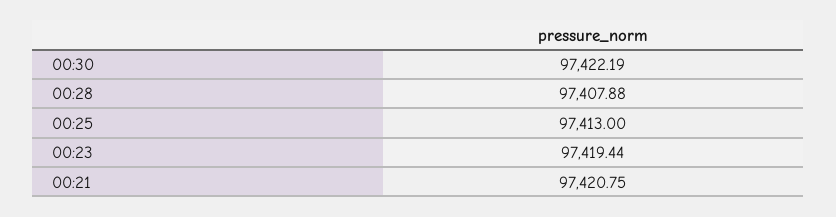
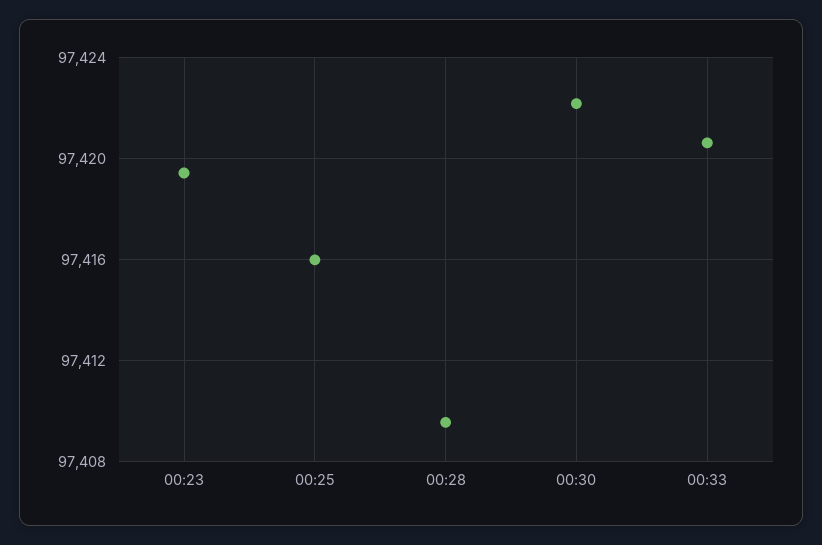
00:28: 97407.88 -> 97409.5
00:25: 97413 -> 97416
00:21: 97420.75 -> none
00:33: none -> 97420.5

